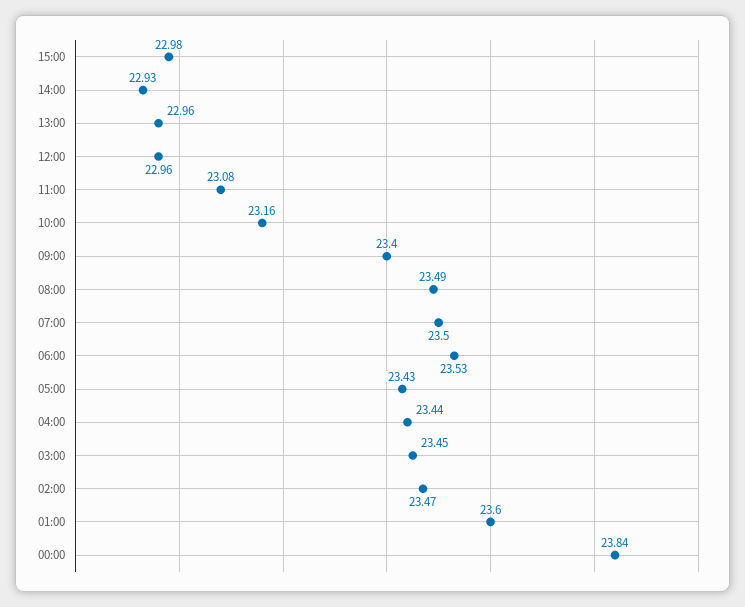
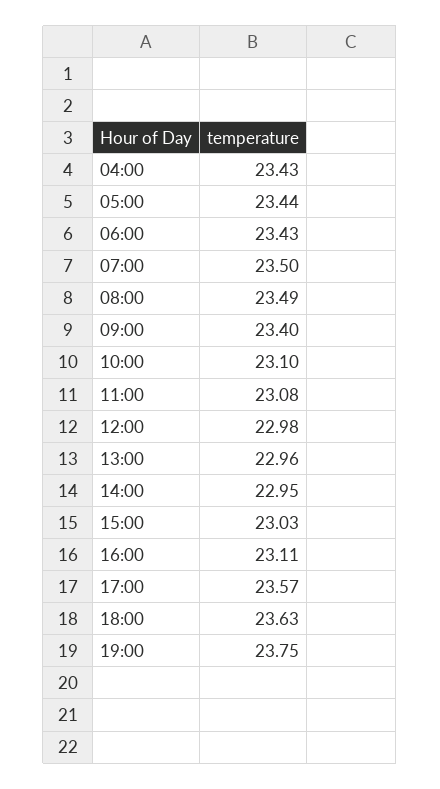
15:00: 22.98 -> 23.03
14:00: 22.93 -> 22.95
12:00: 22.96 -> 22.98
10:00: 23.16 -> 23.1
06:00: 23.53 -> 23.43
05:00: 23.43 -> 23.44
04:00: 23.44 -> 23.43
03:00: 23.45 -> none
02:00: 23.47 -> none
01:00: 23.6 -> none
00:00: 23.84 -> none
16:00: none -> 23.11
17:00: none -> 23.57
18:00: none -> 23.63
19:00: none -> 23.75

